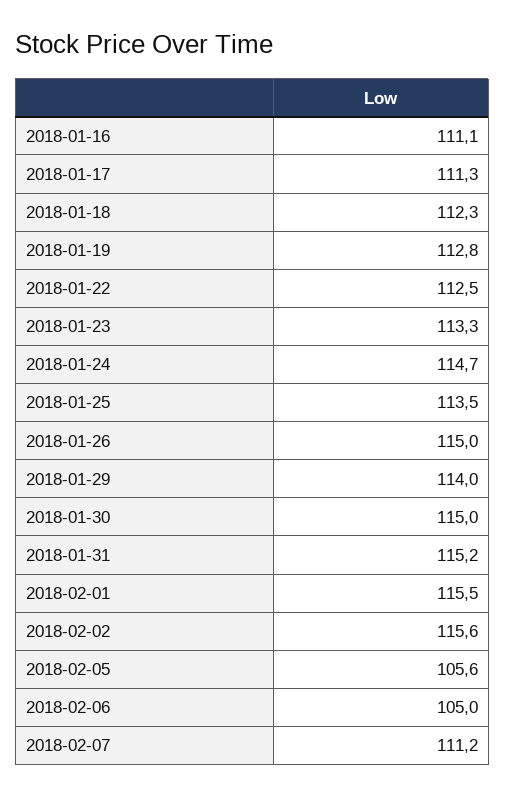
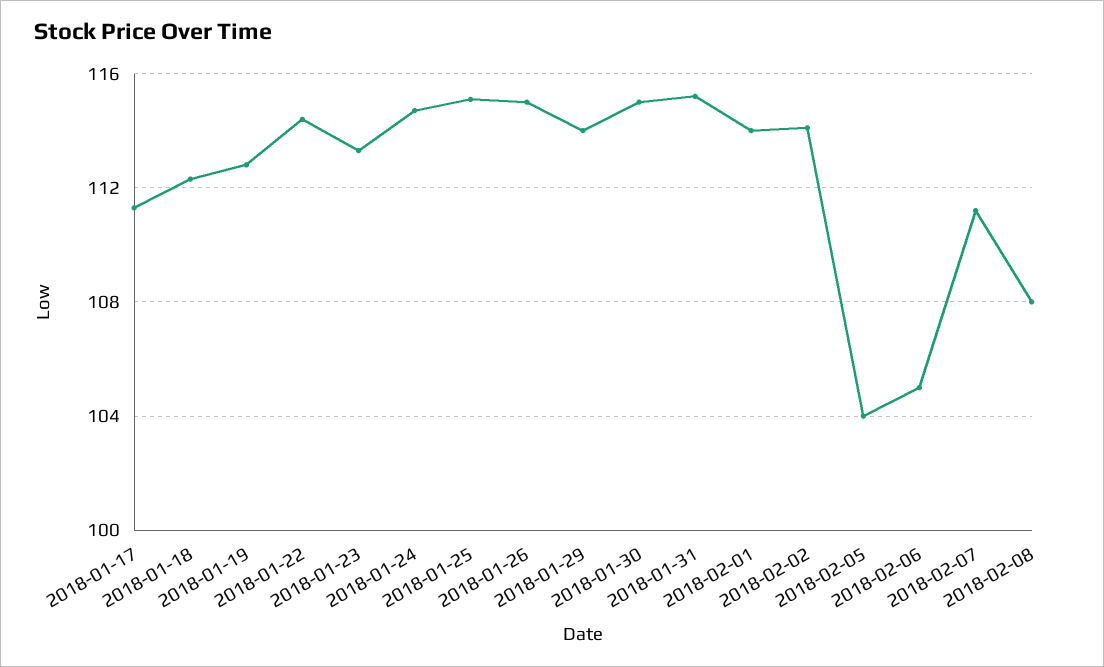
2018-01-16: 111.1 -> none
2018-01-22: 112.5 -> 114.5
2018-01-25: 113.5 -> 115
2018-02-01: 115.5 -> 114
2018-02-02: 115.6 -> 114
2018-02-05: 105.6 -> 104
2018-02-08: none -> 108

